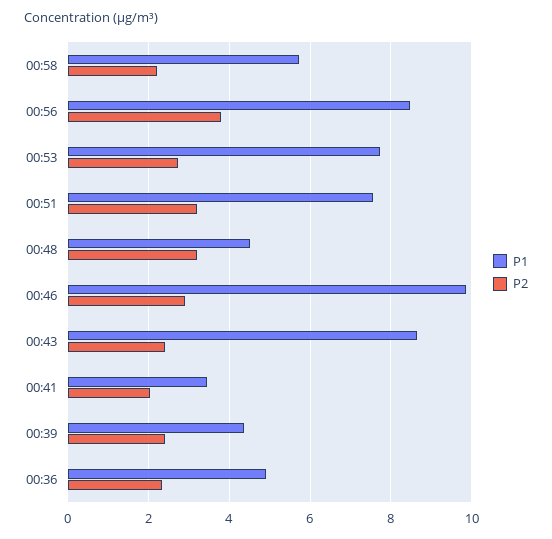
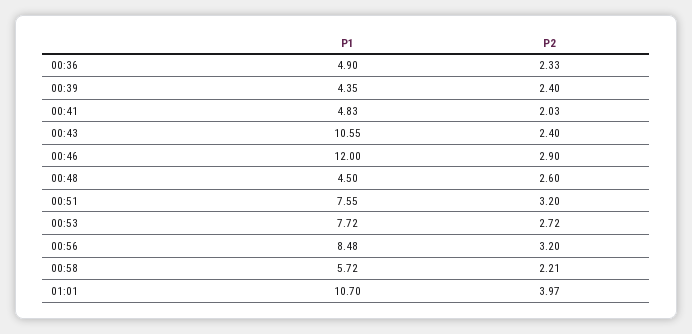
P2, 00:56: 3.8 -> 3.2
P2, 00:48: 3.2 -> 2.6
P1, 00:46: 9.8 -> 12
P1, 00:43: 8.6 -> 10.55
P1, 00:41: 3.4 -> 4.83
P1, 01:01: none -> 10.7
P2, 01:01: none -> 3.97

